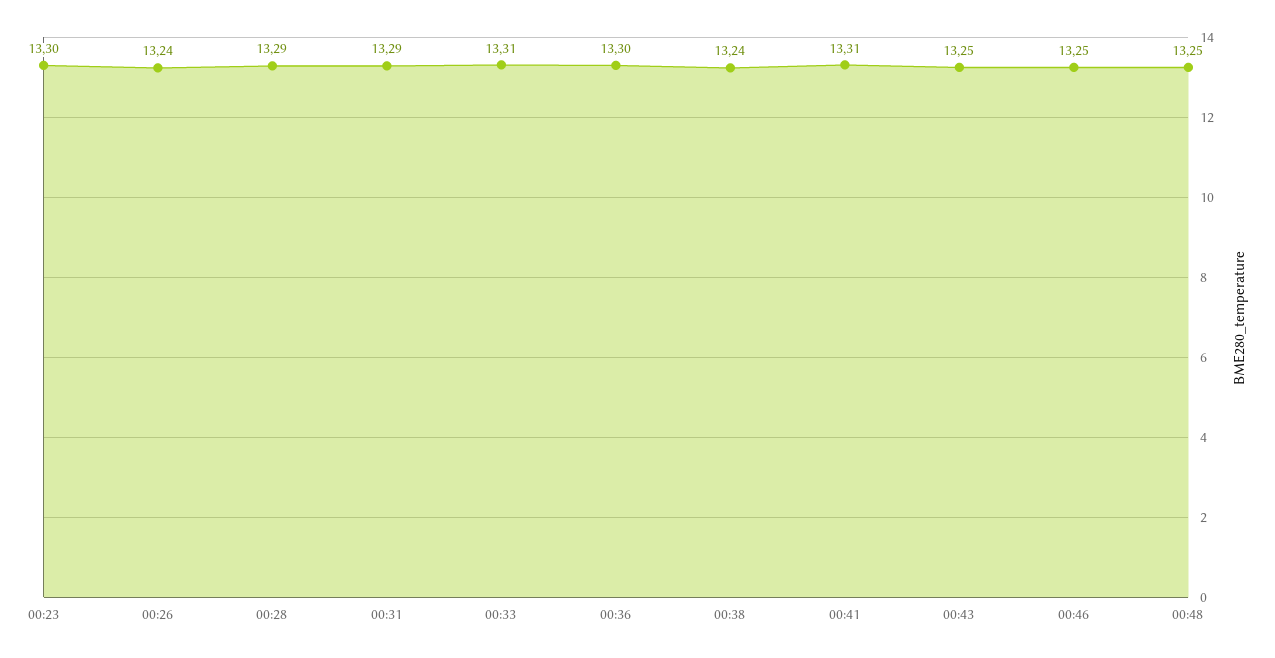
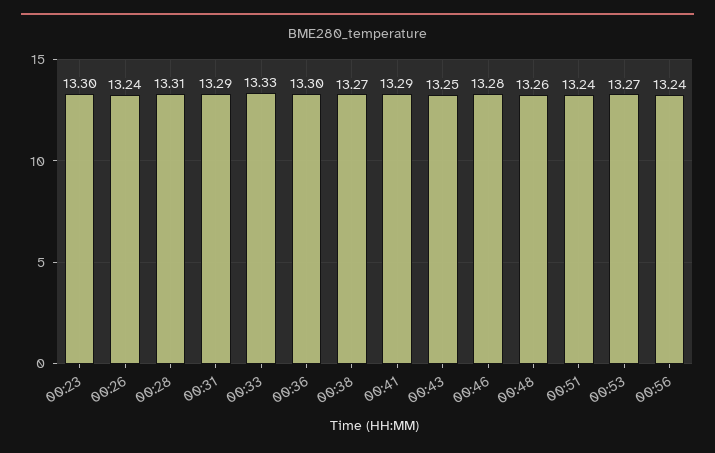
00:28: 13.29 -> 13.31
00:33: 13.31 -> 13.33
00:38: 13.24 -> 13.27
00:41: 13.31 -> 13.29
00:46: 13.25 -> 13.28
00:48: 13.25 -> 13.26
00:51: none -> 13.24
00:53: none -> 13.27
00:56: none -> 13.24

